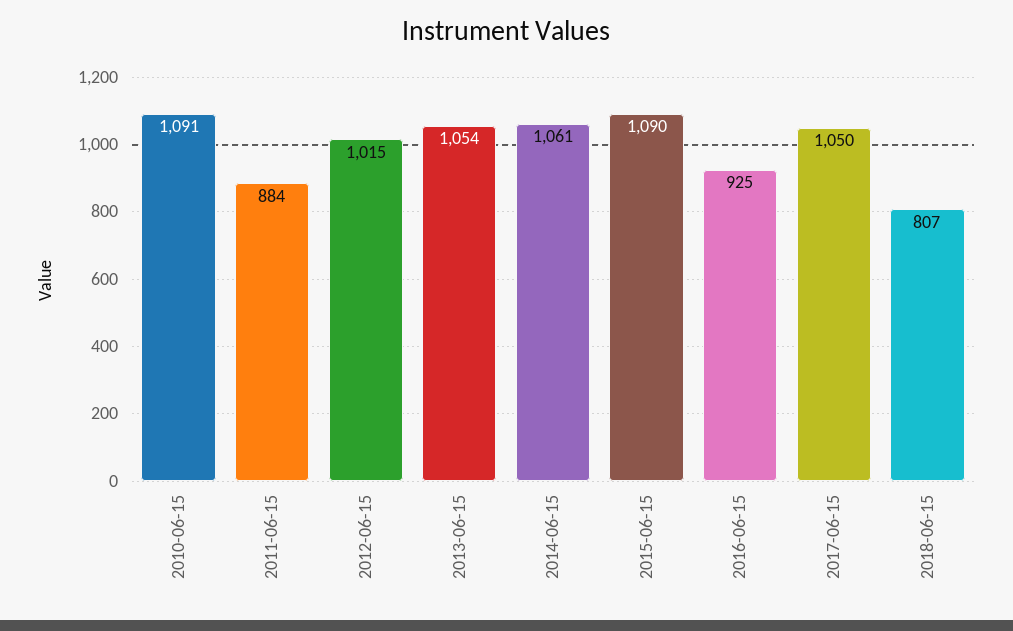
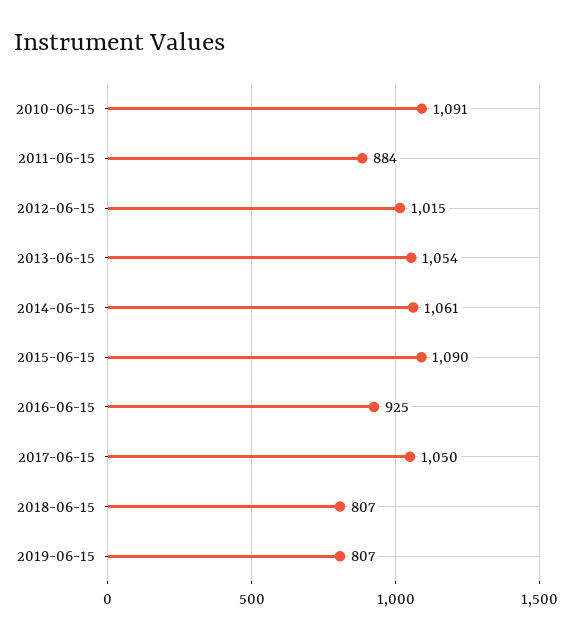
2019-06-15: none -> 807

